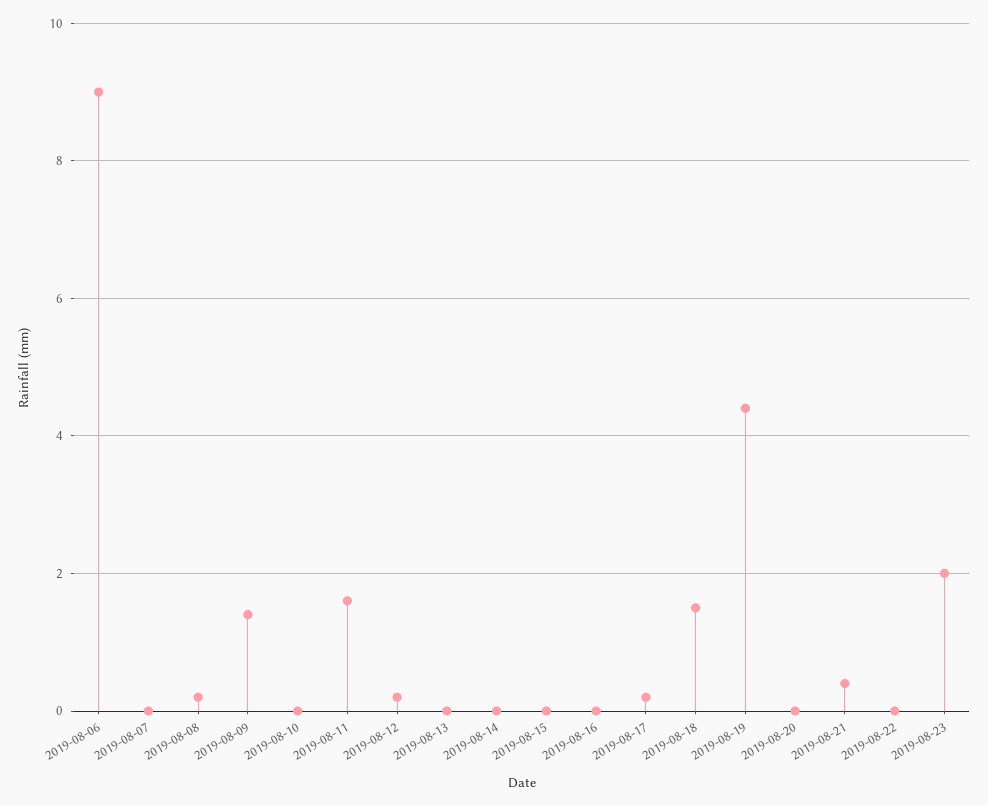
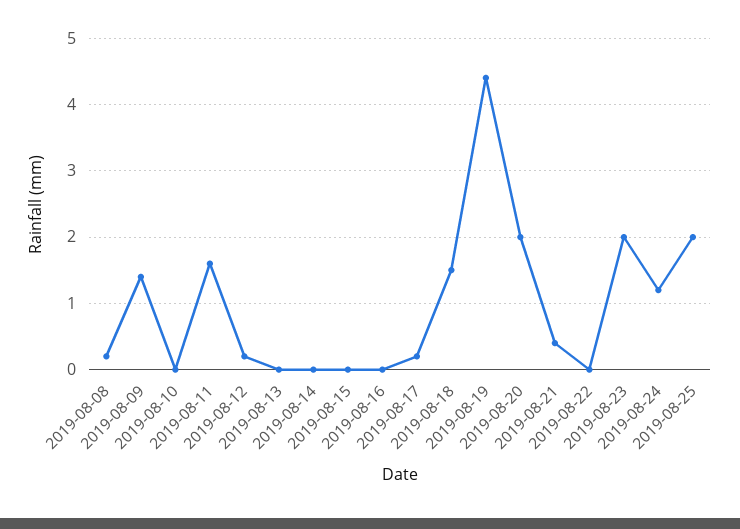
2019-08-06: 9 -> none
2019-08-07: 0 -> none
2019-08-20: 0 -> 2
2019-08-24: none -> 1.2
2019-08-25: none -> 2

